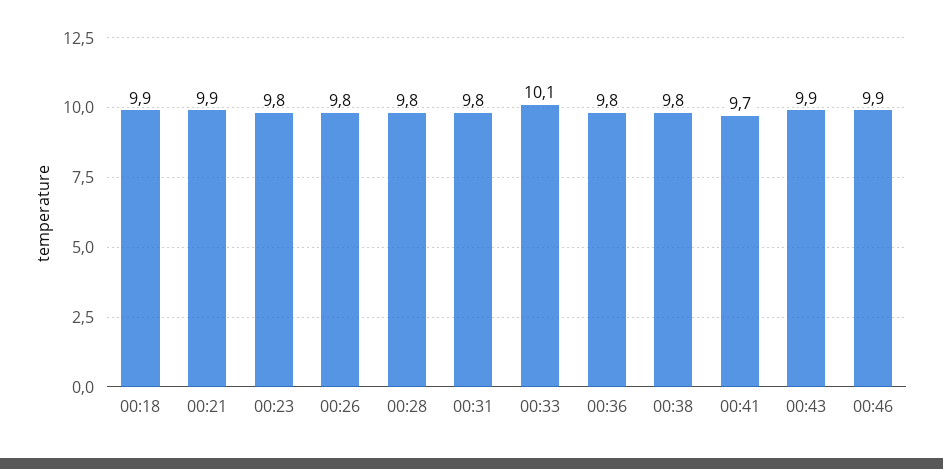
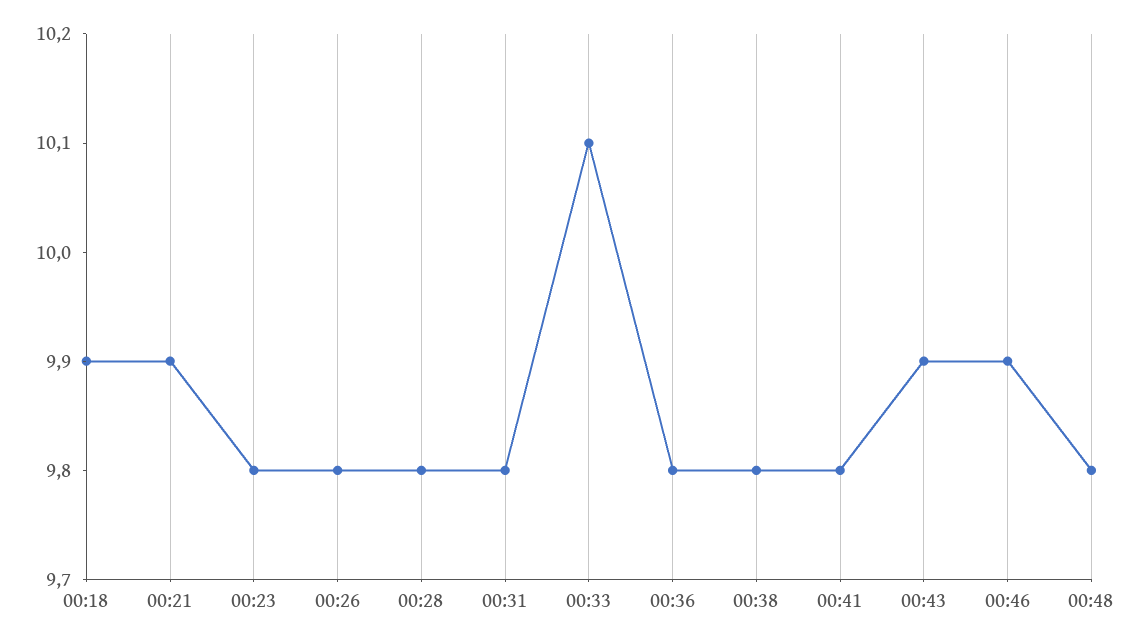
00:41: 9.7 -> 9.8
00:48: none -> 9.8

